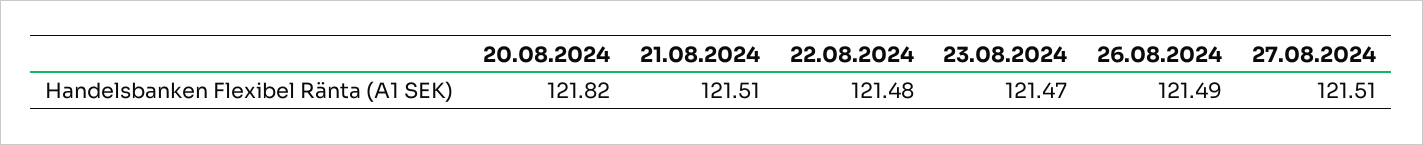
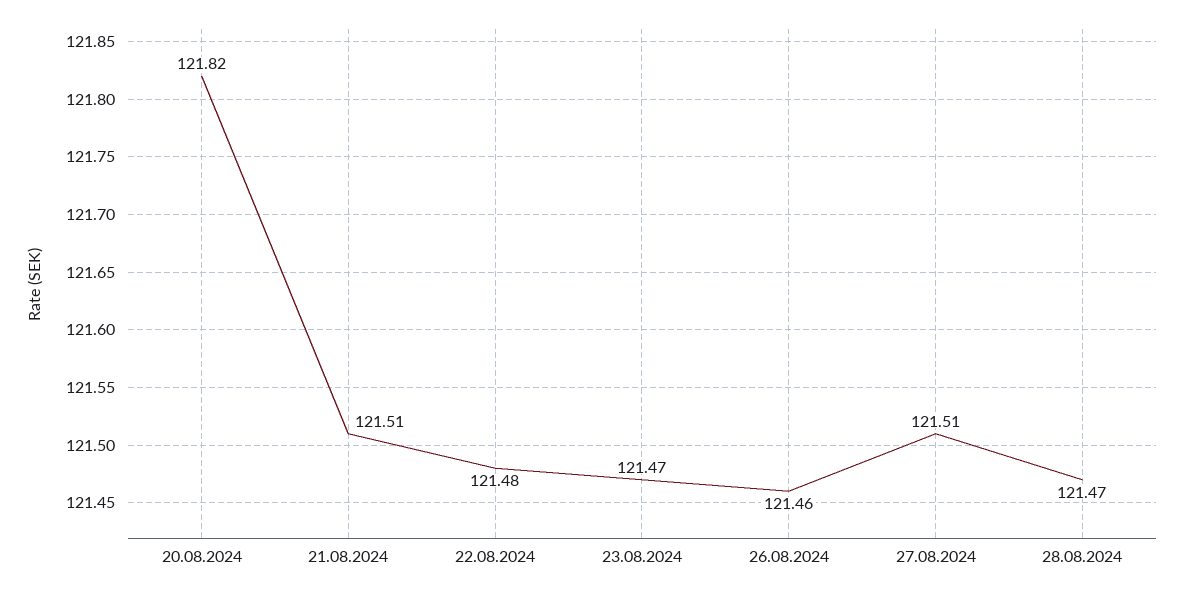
26.08.2024: 121.49 -> 121.46
28.08.2024: none -> 121.47

